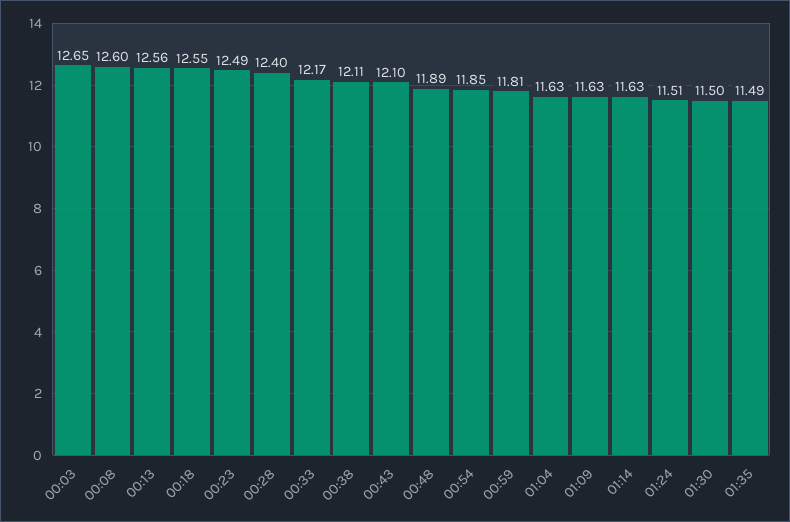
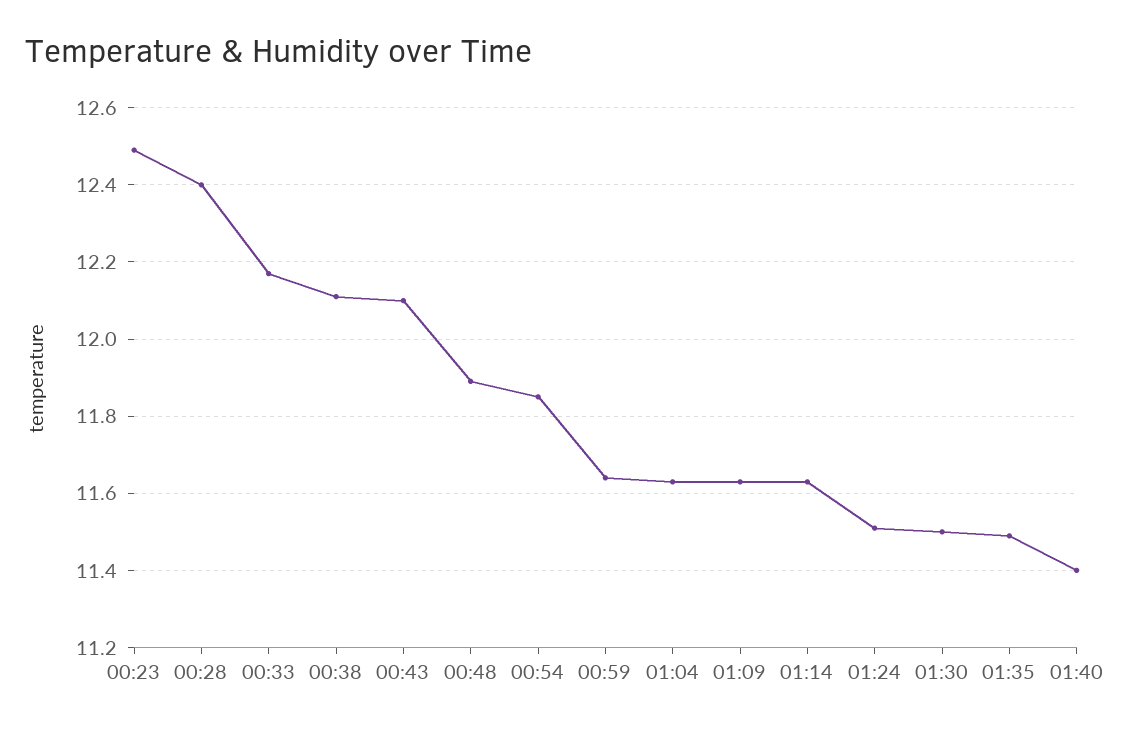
00:03: 12.65 -> none
00:08: 12.6 -> none
00:13: 12.56 -> none
00:18: 12.55 -> none
00:59: 11.81 -> 11.65
01:40: none -> 11.4

